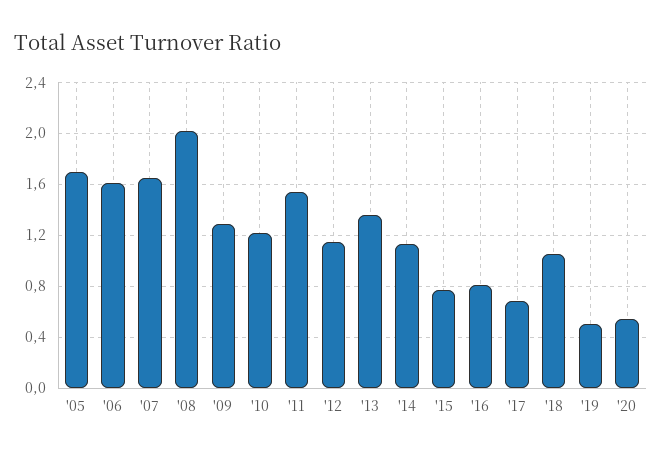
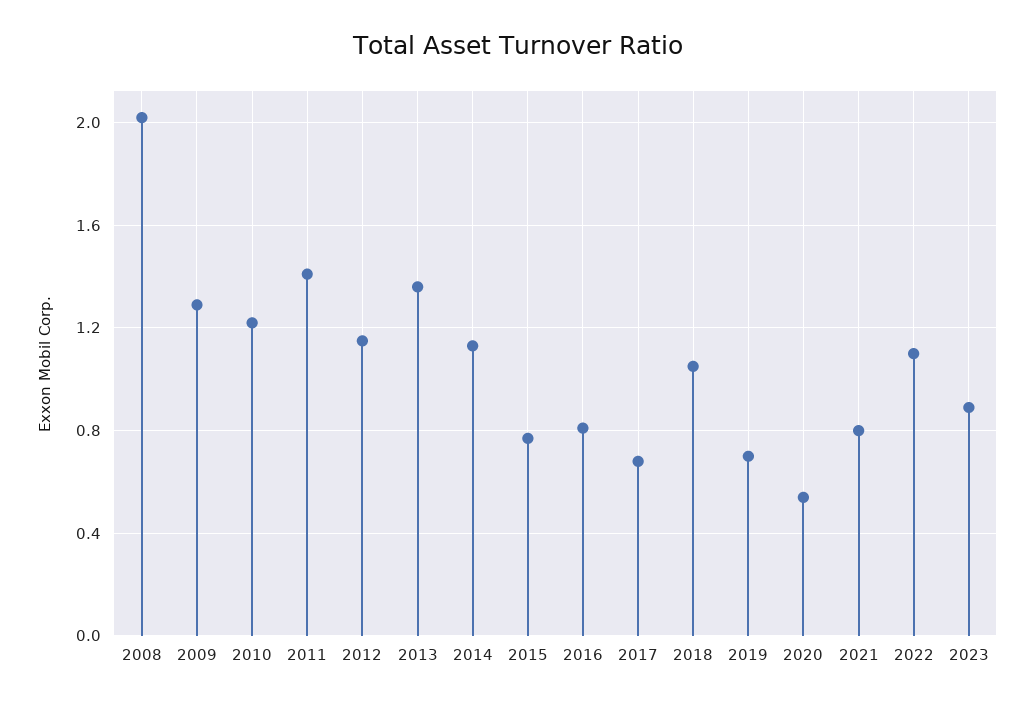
'05: 1.7 -> none
'06: 1.6 -> none
'07: 1.65 -> none
'11: 1.55 -> 1.4
'19: 0.5 -> 0.7
2021: none -> 0.8
2022: none -> 1.1
2023: none -> 0.9

